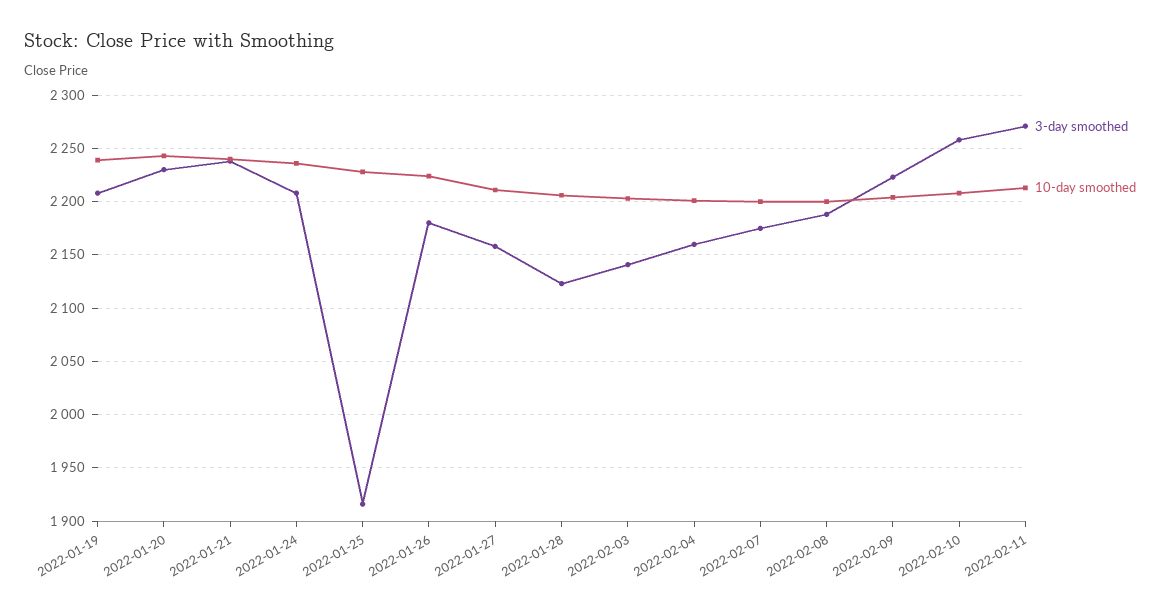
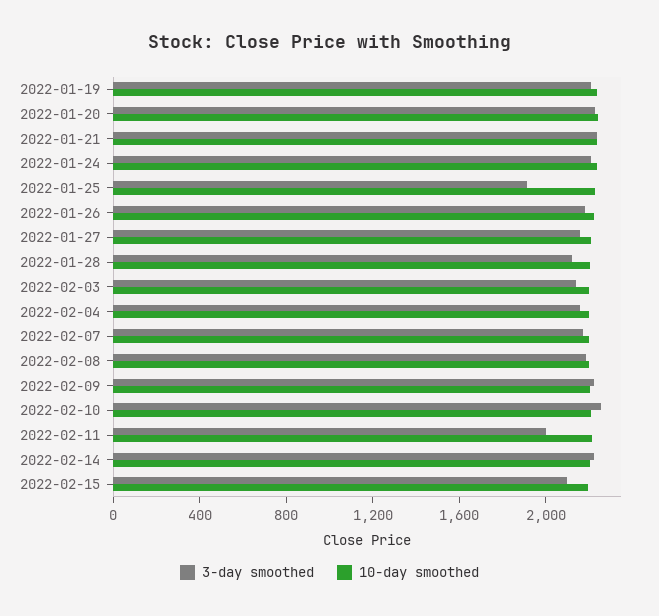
3-day smoothed, 2022-02-11: 2270 -> 2000
3-day smoothed, 2022-02-14: none -> 2200
10-day smoothed, 2022-02-14: none -> 2200
3-day smoothed, 2022-02-15: none -> 2100
10-day smoothed, 2022-02-15: none -> 2200

